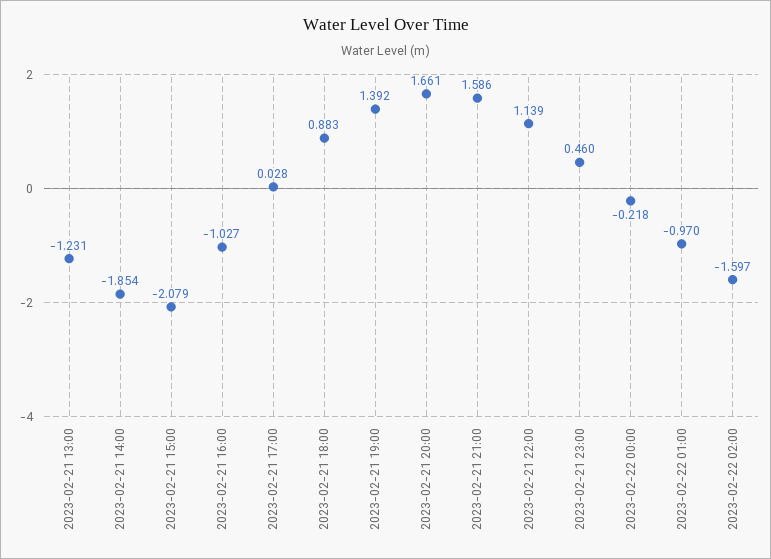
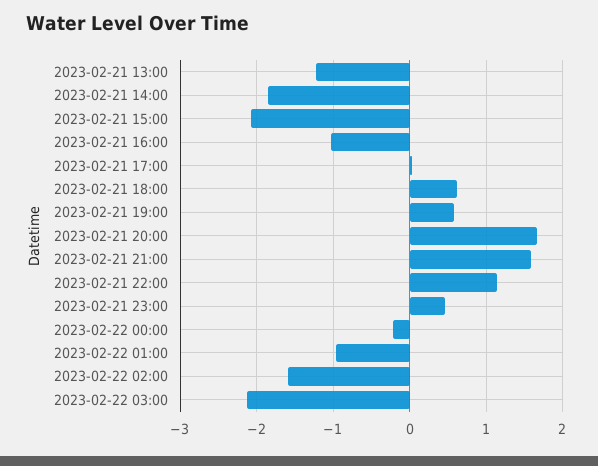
2023-02-21 18:00: 0.883 -> 0.6
2023-02-21 19:00: 1.392 -> 0.6
2023-02-22 03:00: none -> -2.1

